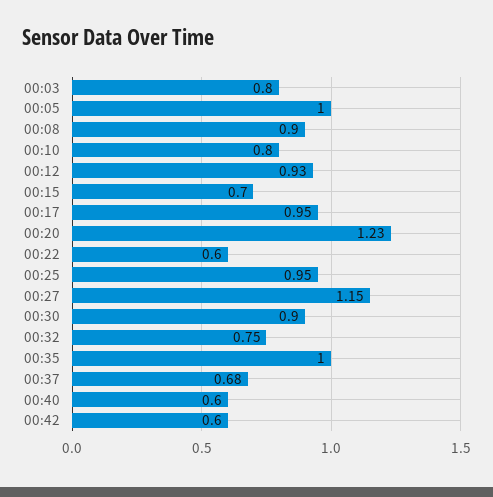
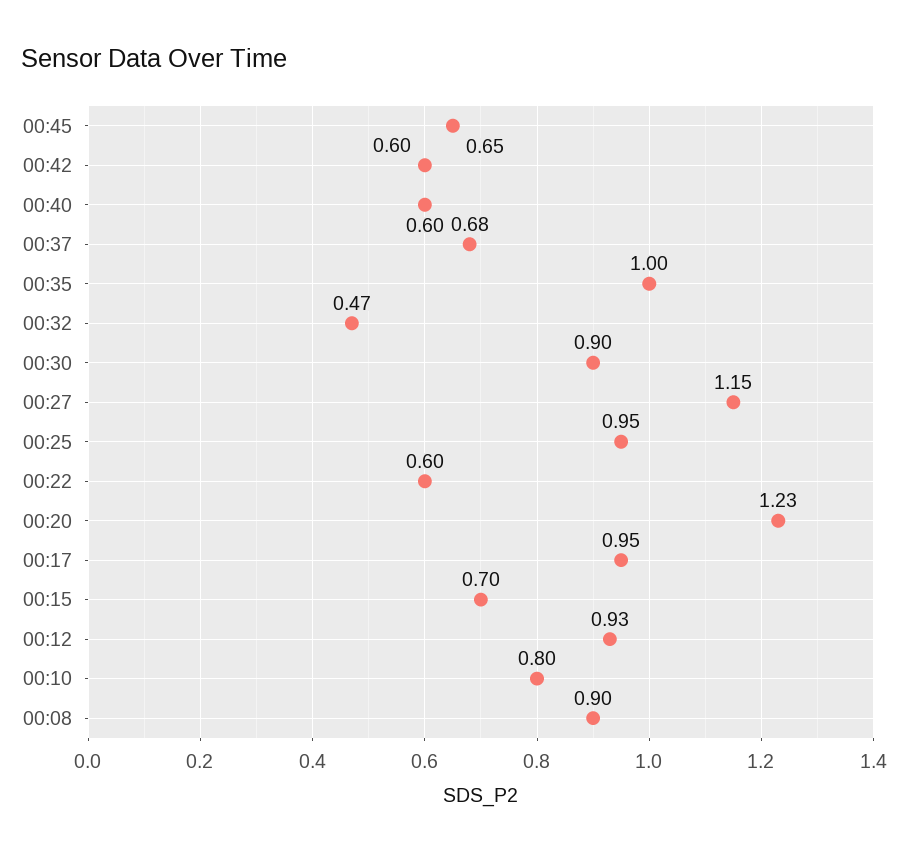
00:03: 0.8 -> none
00:05: 1 -> none
00:32: 0.75 -> 0.47
00:45: none -> 0.65

